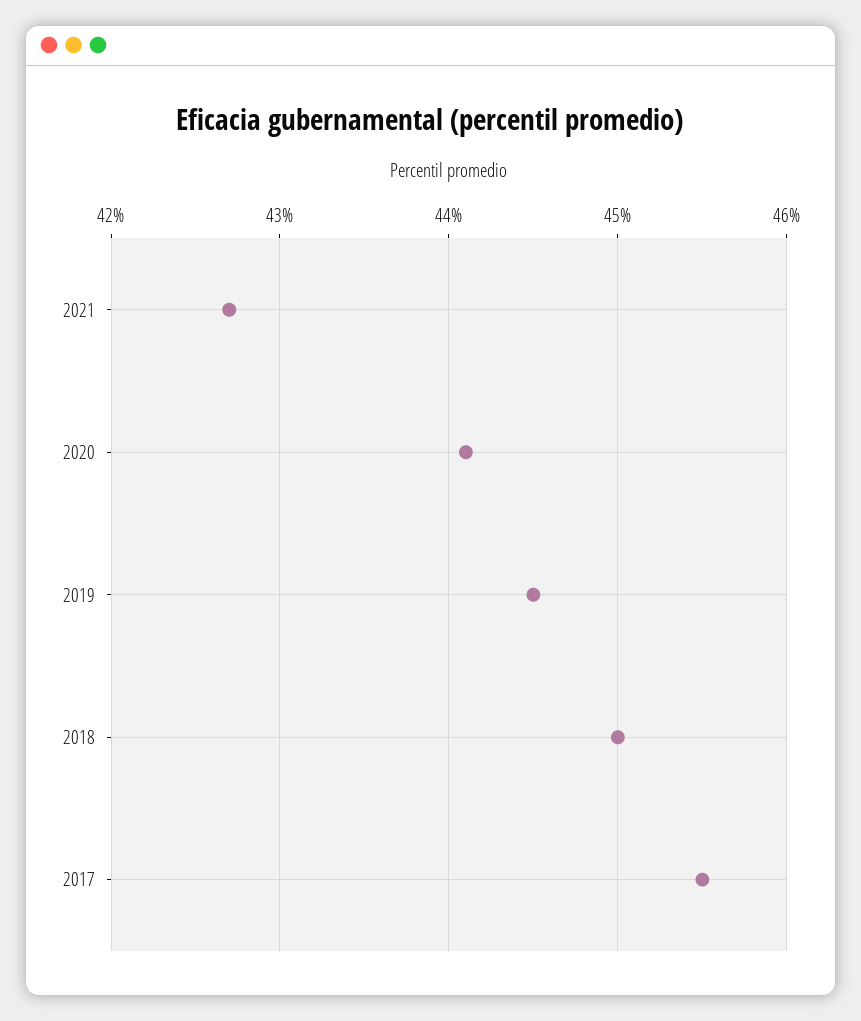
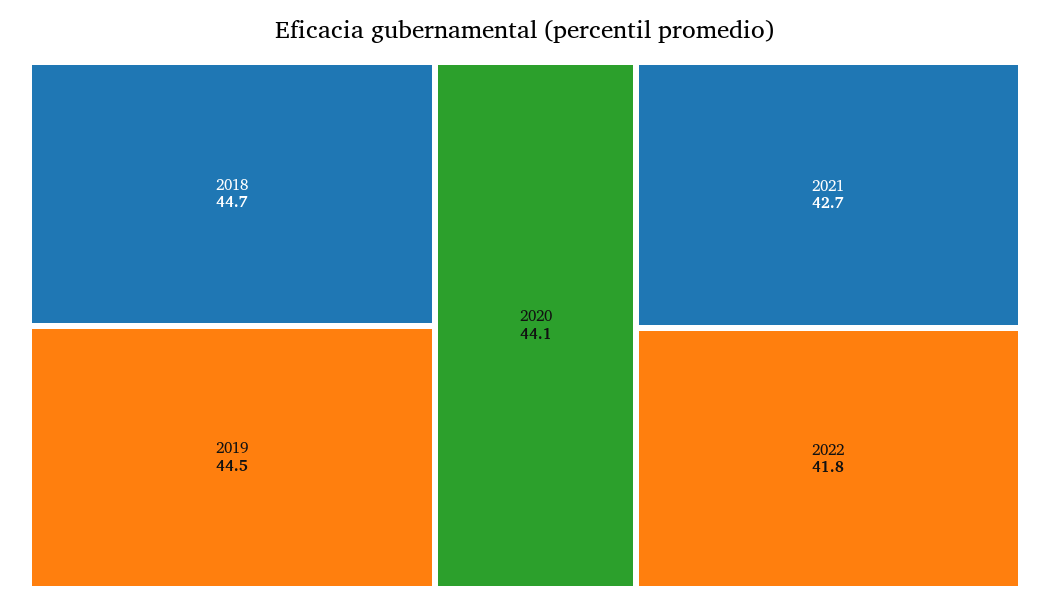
2018: 45 -> 44.7
2017: 45.5 -> none
2022: none -> 41.8

